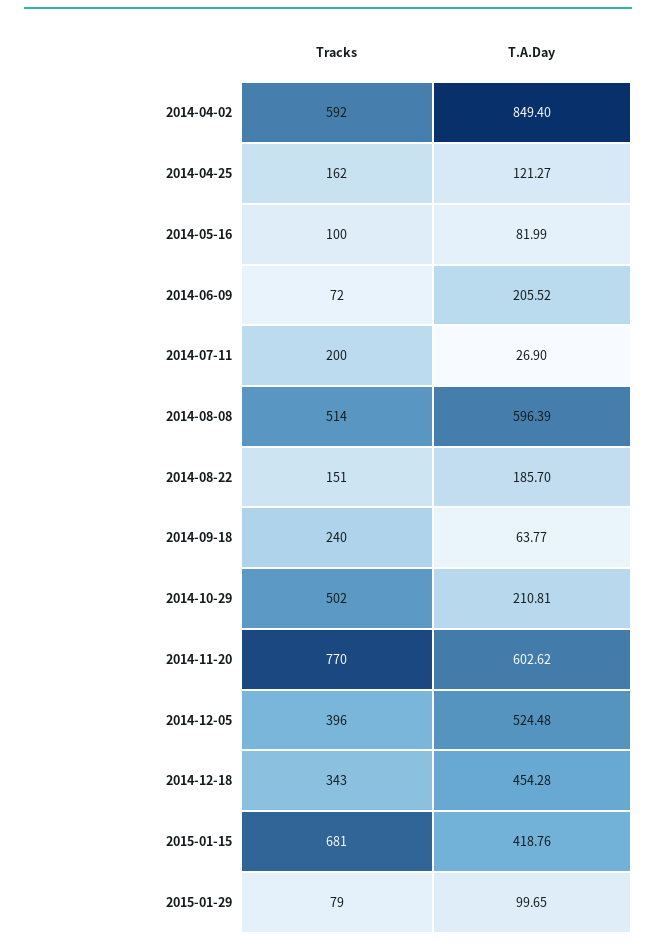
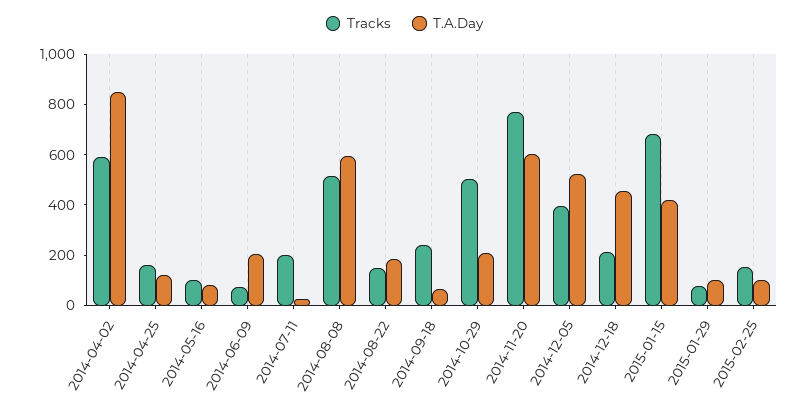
Tracks, 2014-12-18: 343 -> 200
Tracks, 2015-02-25: none -> 150
T.A.Day, 2015-02-25: none -> 100

